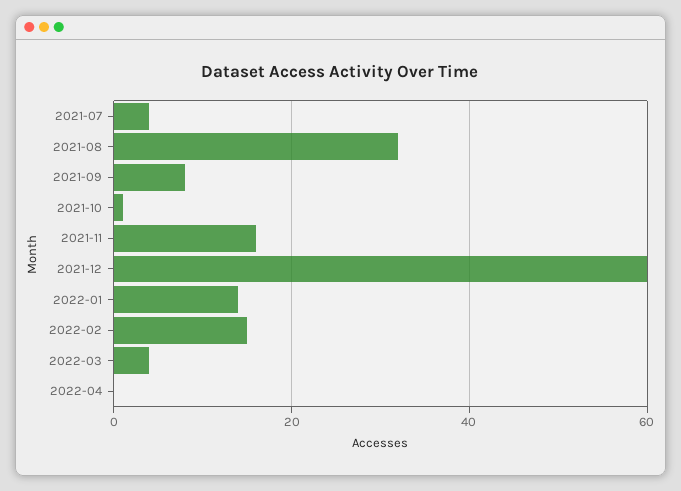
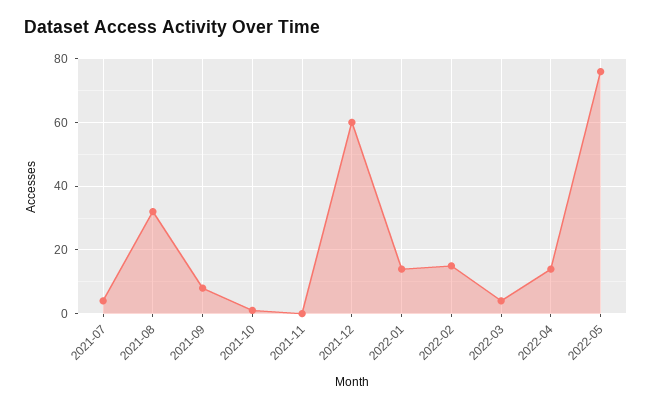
2021-11: 15 -> 0
2022-04: 0 -> 15
2022-05: none -> 75

